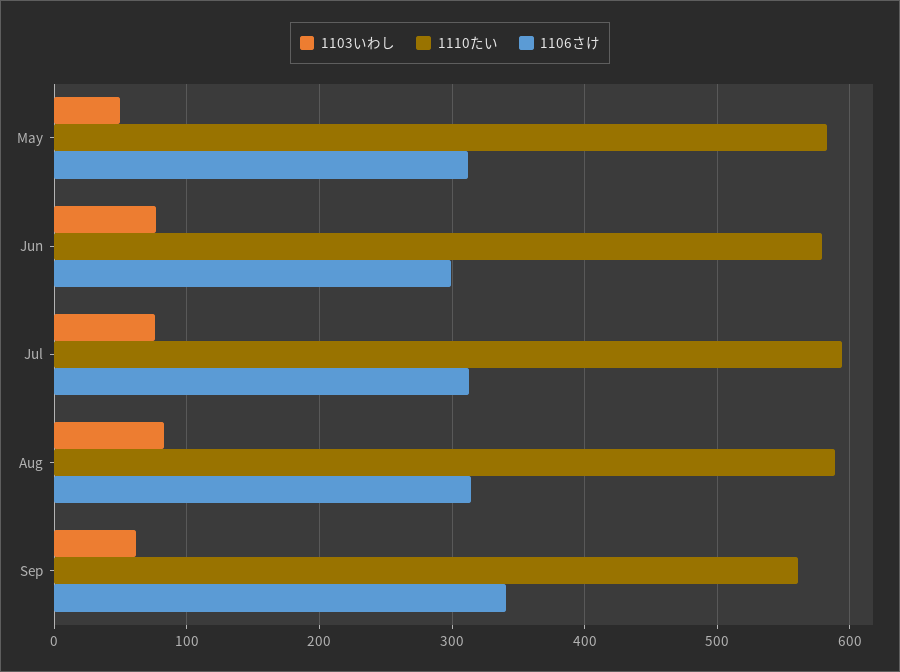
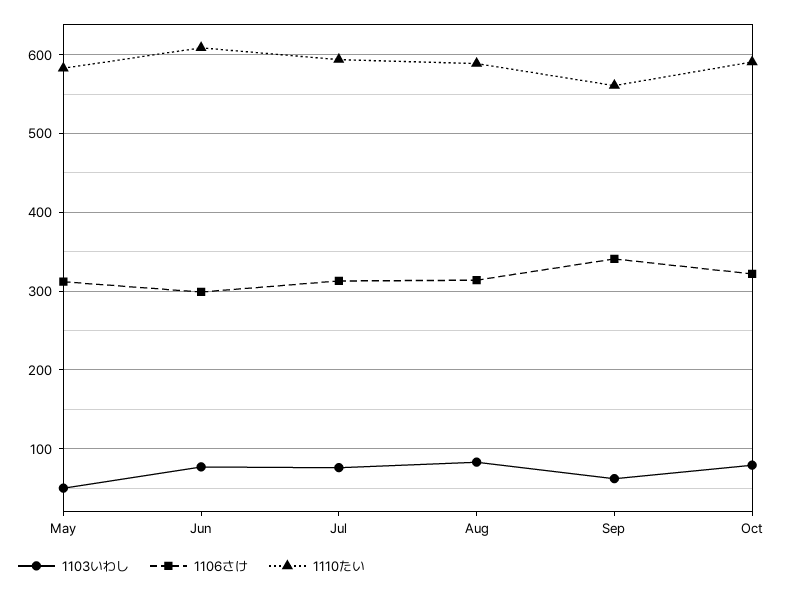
1110たい, Jun: 580 -> 610
1103いわし, Oct: none -> 80
1106さけ, Oct: none -> 320
1110たい, Oct: none -> 590

